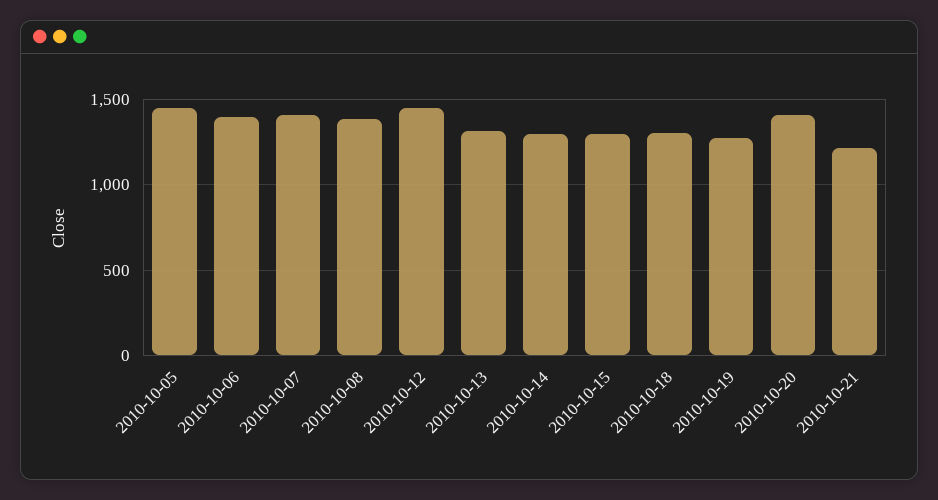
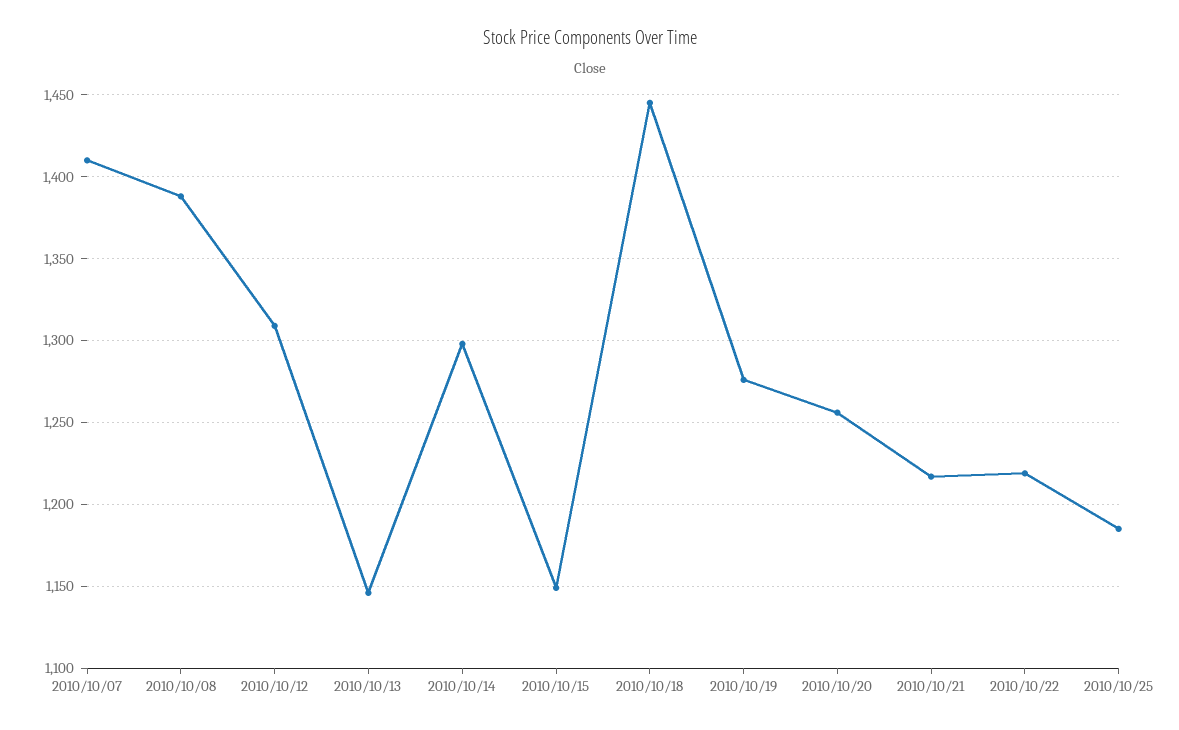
2010-10-05: 1450 -> none
2010-10-06: 1400 -> none
2010-10-12: 1450 -> 1310
2010-10-13: 1300 -> 1145
2010-10-15: 1300 -> 1150
2010-10-18: 1300 -> 1445
2010-10-20: 1400 -> 1255
2010/10/22: none -> 1220
2010/10/25: none -> 1185

